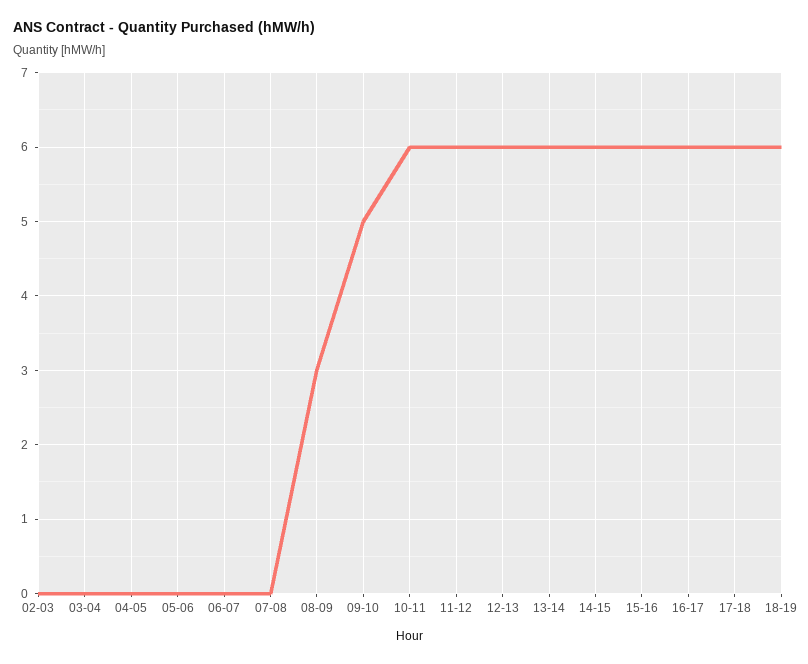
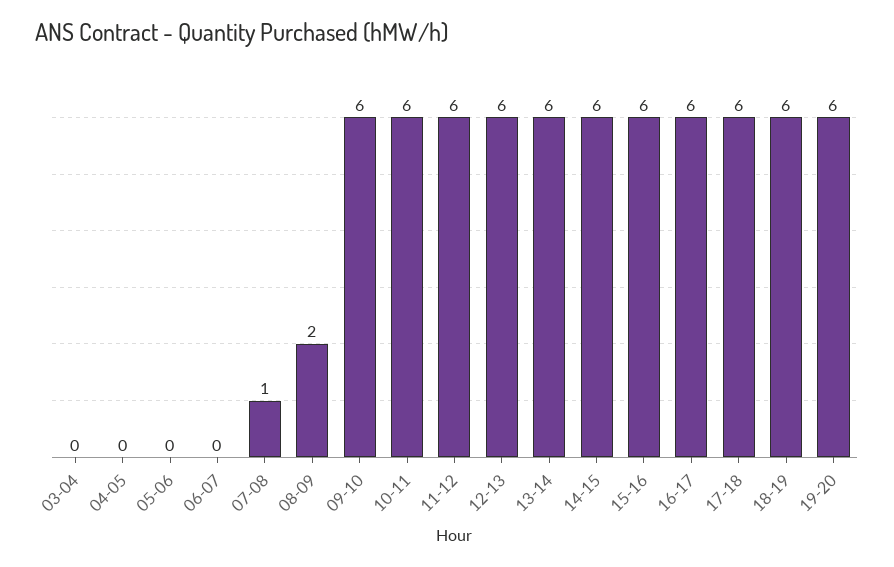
02-03: 0 -> none
07-08: 0 -> 1
08-09: 3 -> 2
09-10: 5 -> 6
19-20: none -> 6

